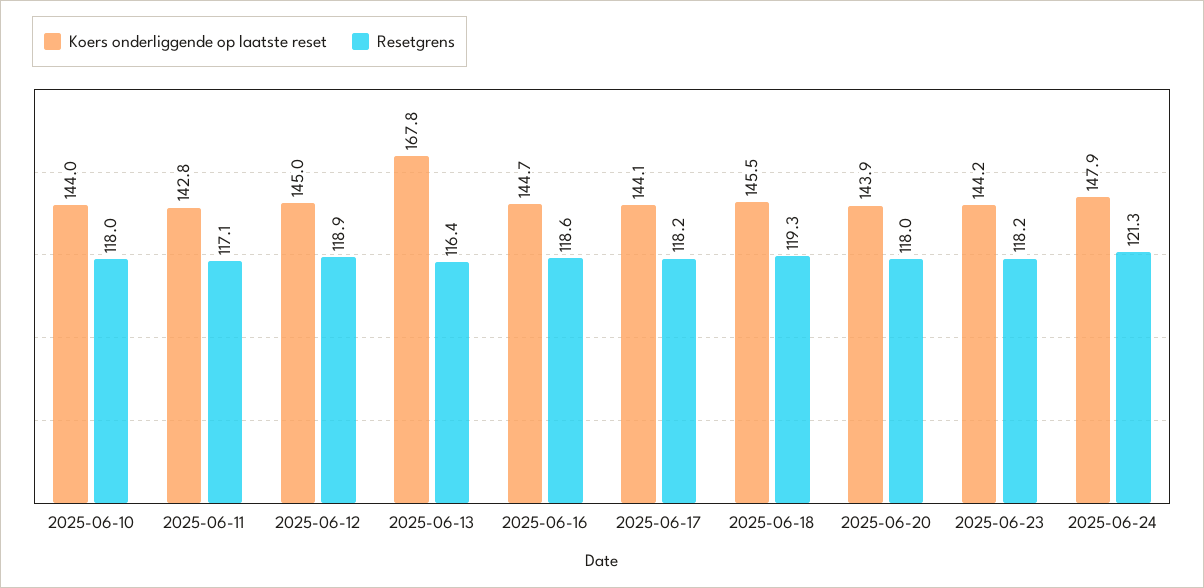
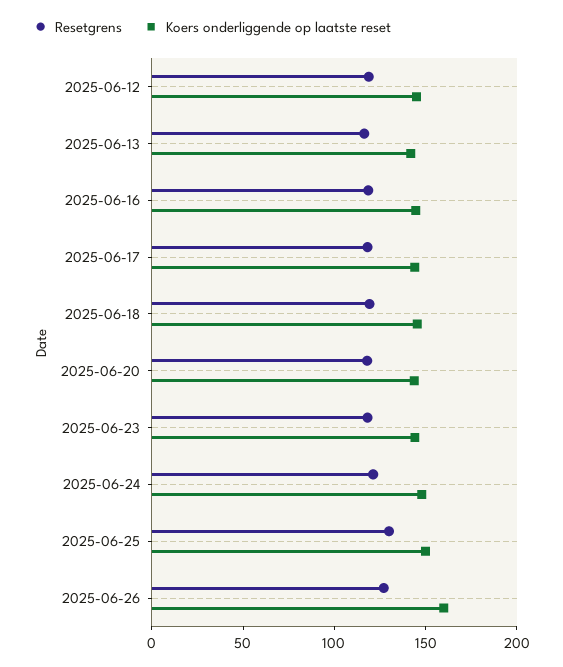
Koers onderliggende op laatste reset, 2025-06-10: 144 -> none
Resetgrens, 2025-06-10: 118 -> none
Koers onderliggende op laatste reset, 2025-06-11: 142.8 -> none
Resetgrens, 2025-06-11: 117.1 -> none
Koers onderliggende op laatste reset, 2025-06-13: 167.8 -> 140
Resetgrens, 2025-06-25: none -> 130
Koers onderliggende op laatste reset, 2025-06-25: none -> 150
Resetgrens, 2025-06-26: none -> 130
Koers onderliggende op laatste reset, 2025-06-26: none -> 160

